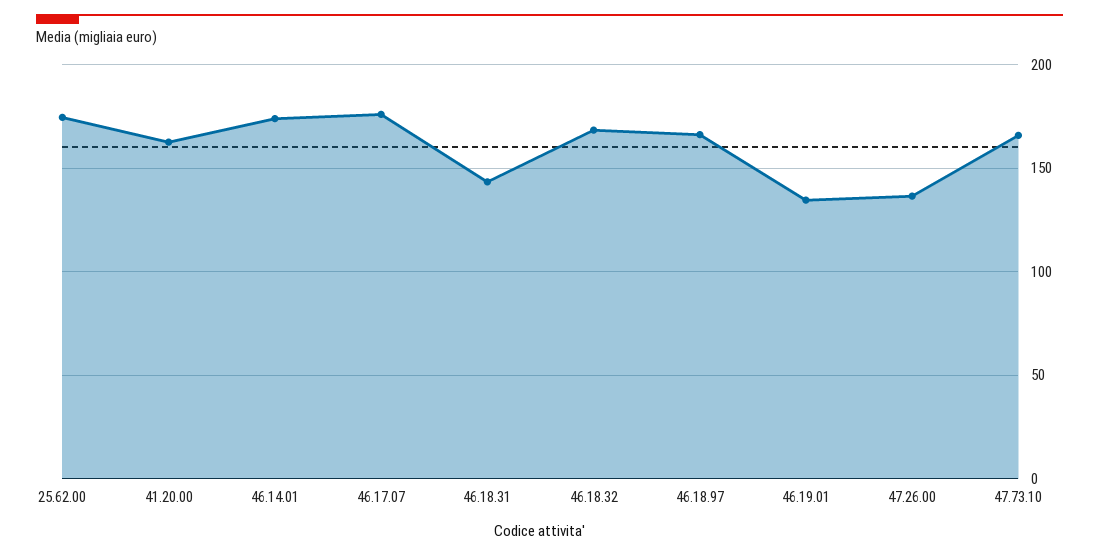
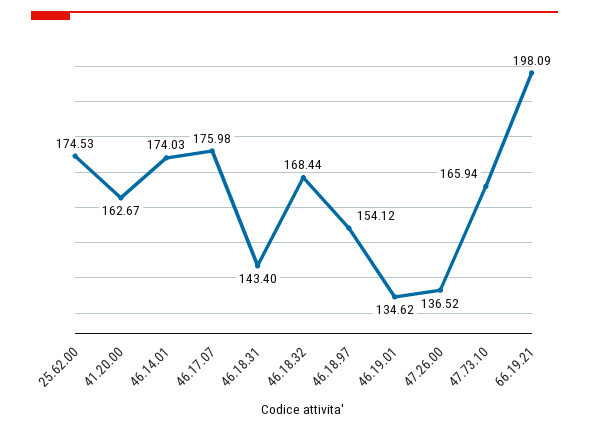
46.18.97: 165 -> 154.12
66.19.21: none -> 198.09

